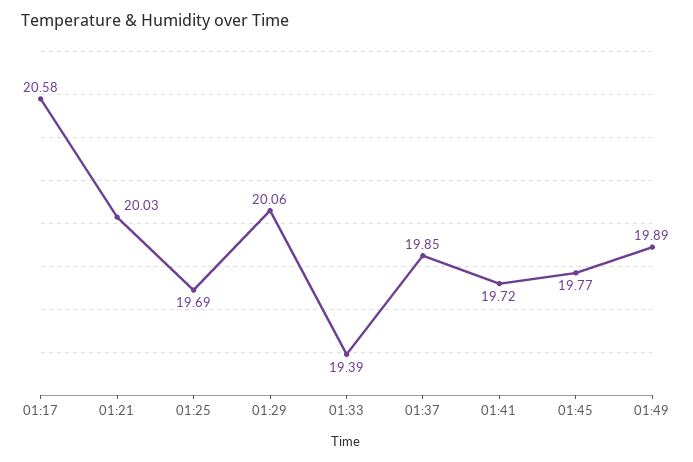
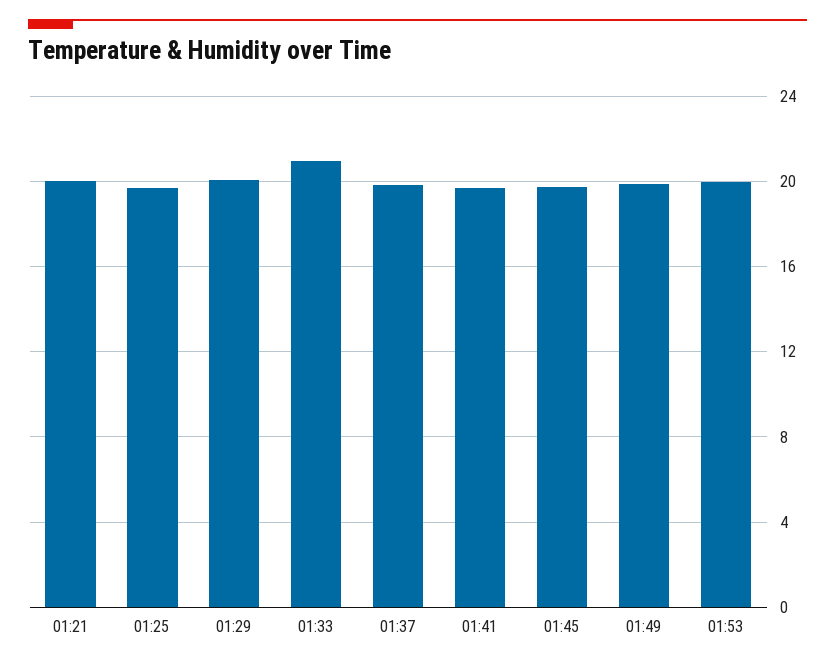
01:17: 20.58 -> none
01:33: 19.39 -> 21
01:53: none -> 20

